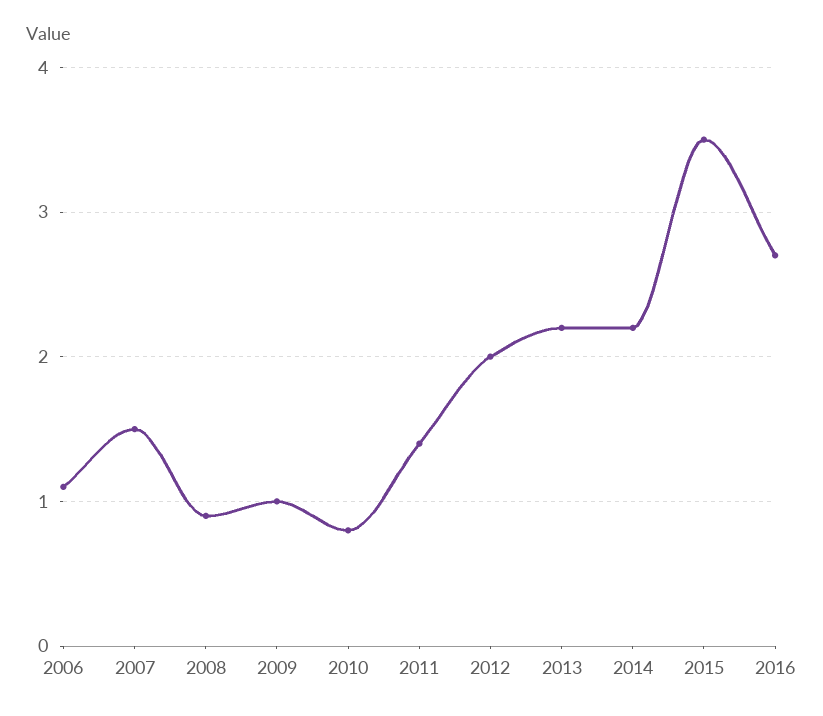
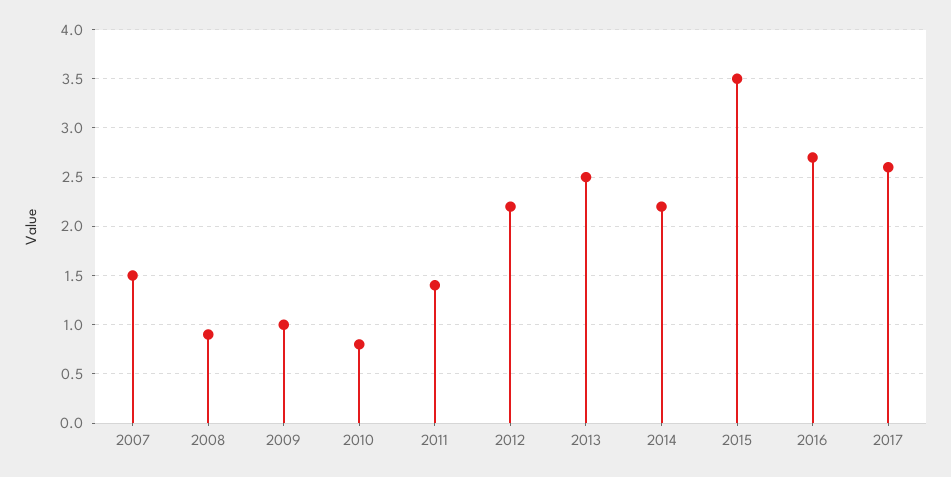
2006: 1.1 -> none
2012: 2 -> 2.2
2013: 2.2 -> 2.5
2017: none -> 2.6

